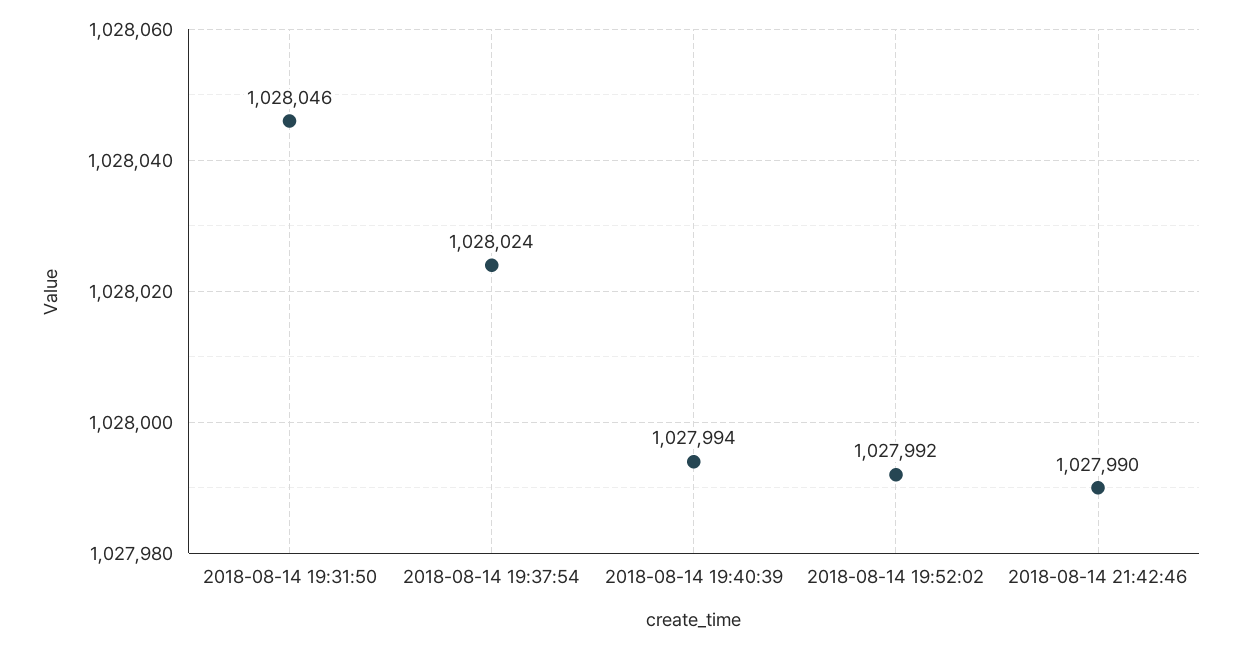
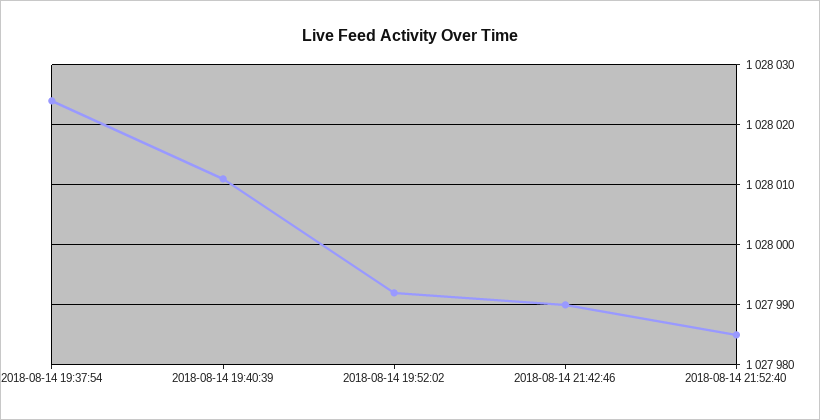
2018-08-14 19:31:50: 1028046 -> none
2018-08-14 19:40:39: 1027994 -> 1028011
2018-08-14 21:52:40: none -> 1027985

